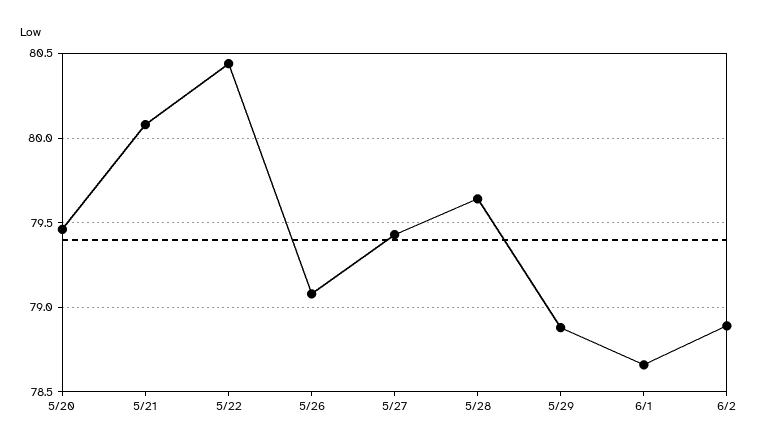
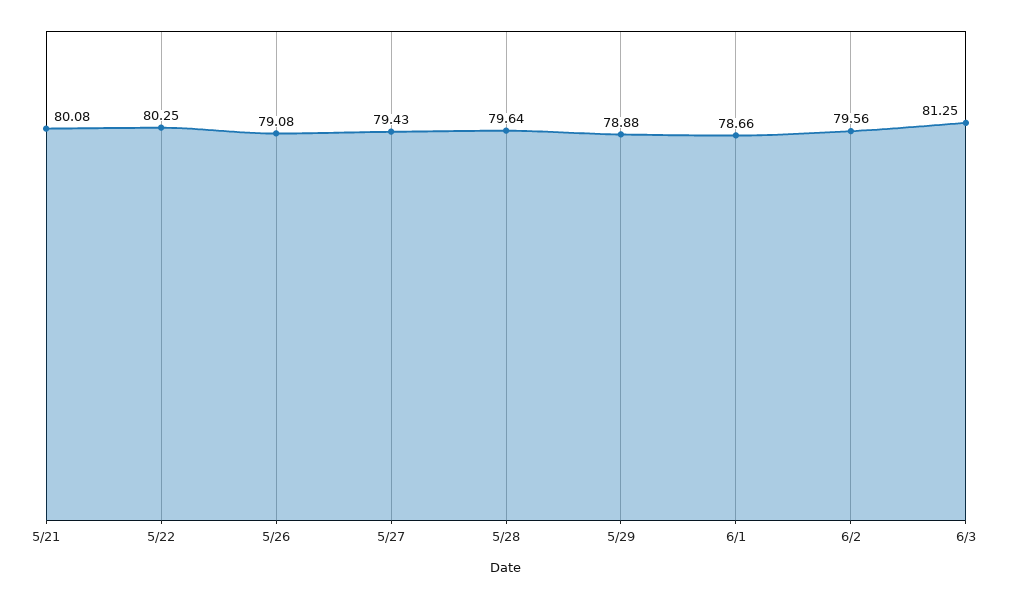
5/20: 79.45 -> none
5/22: 80.45 -> 80.25
6/2: 78.9 -> 79.56
6/3: none -> 81.25

